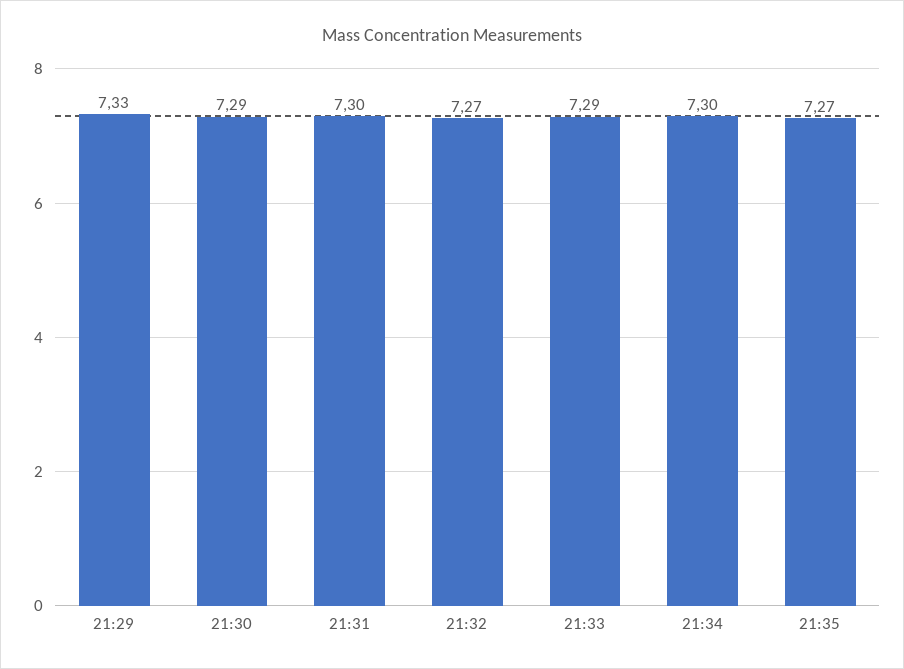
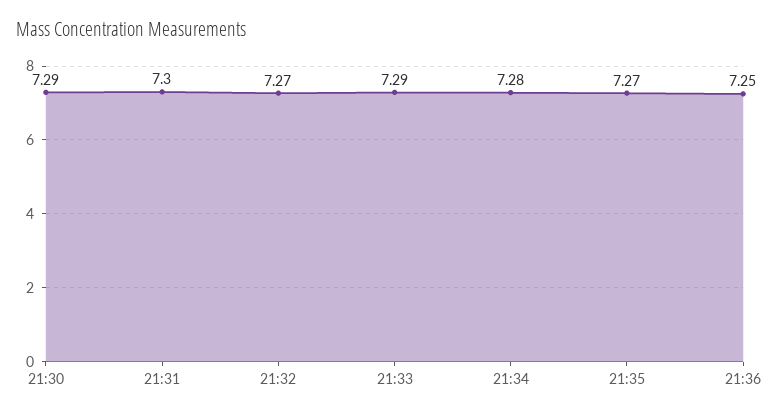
21:29: 7.33 -> none
21:34: 7.3 -> 7.28
21:36: none -> 7.25

